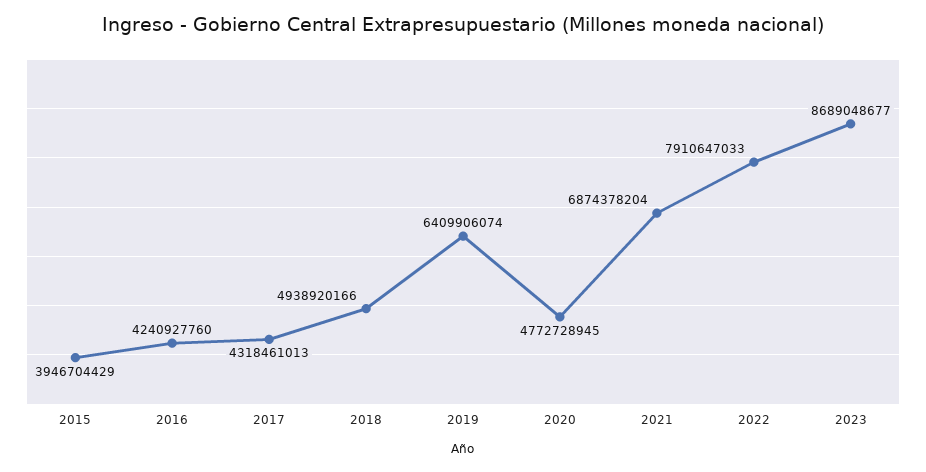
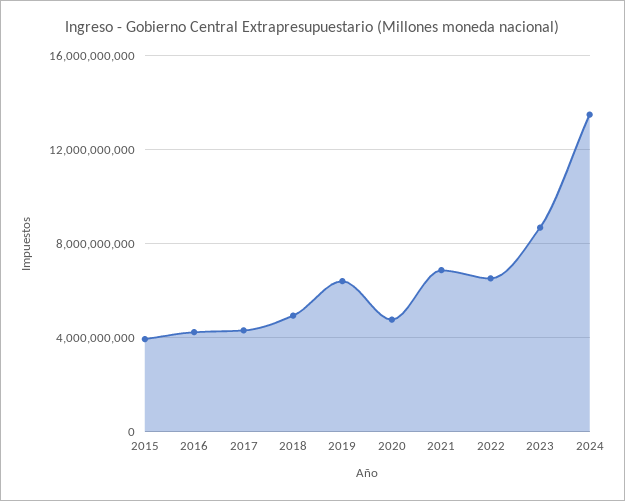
2022: 7910647033 -> 6500000000
2024: none -> 13500000000

